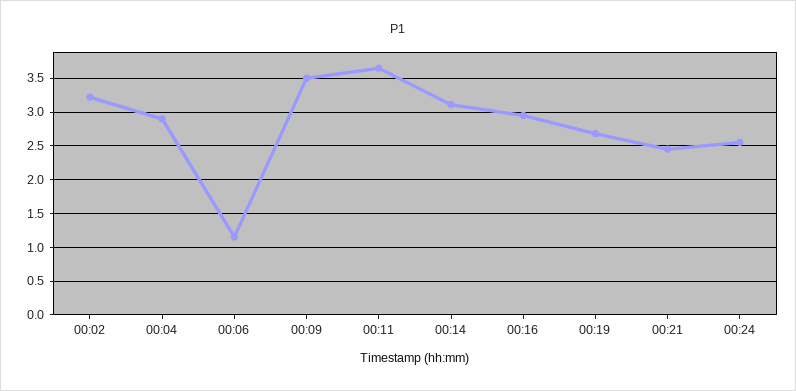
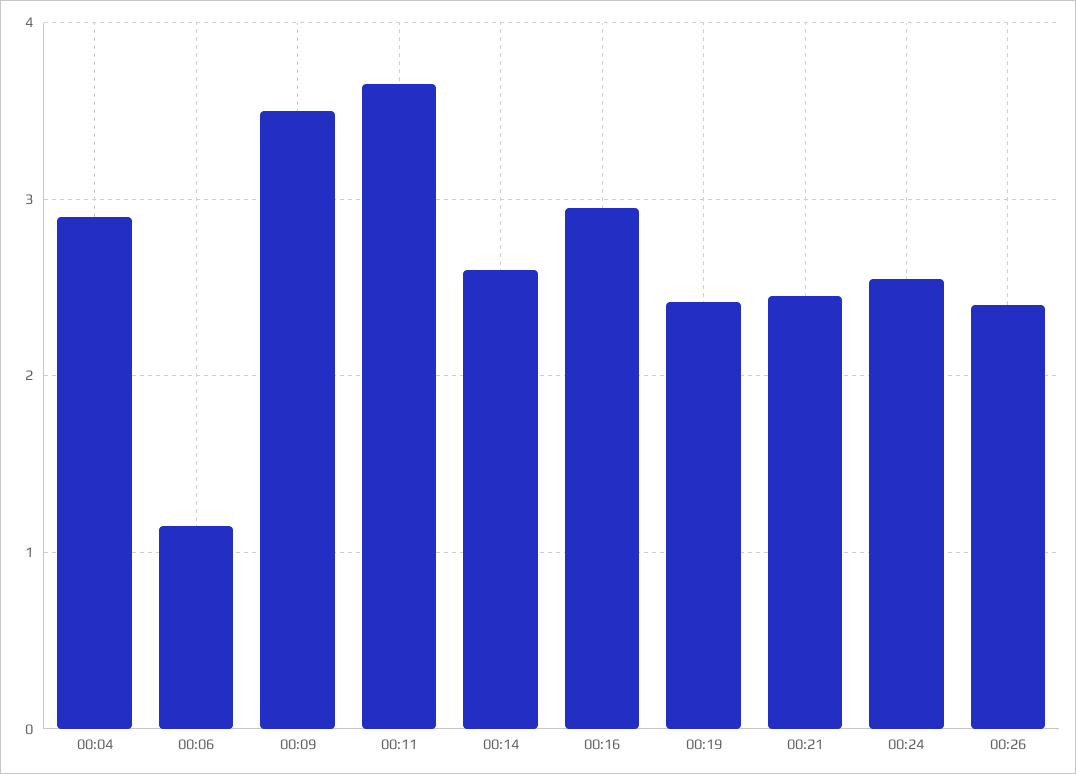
00:02: 3.2 -> none
00:14: 3.1 -> 2.6
00:19: 2.7 -> 2.4
00:26: none -> 2.4

